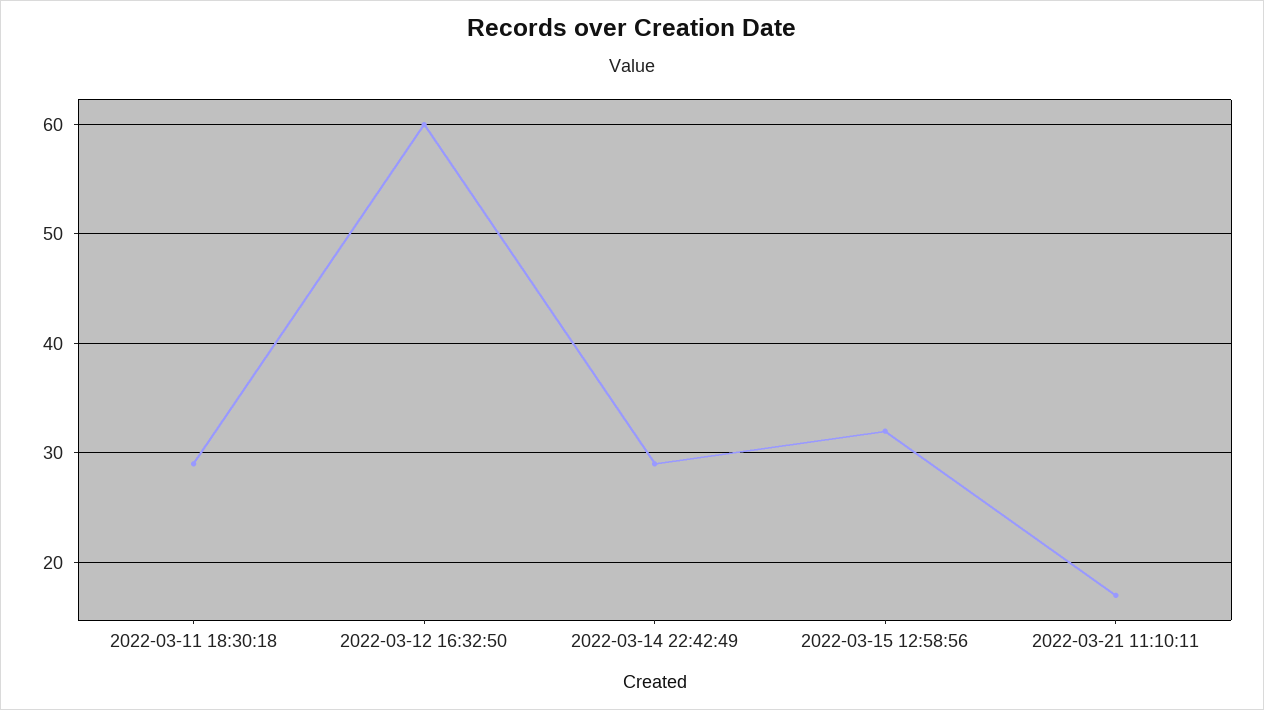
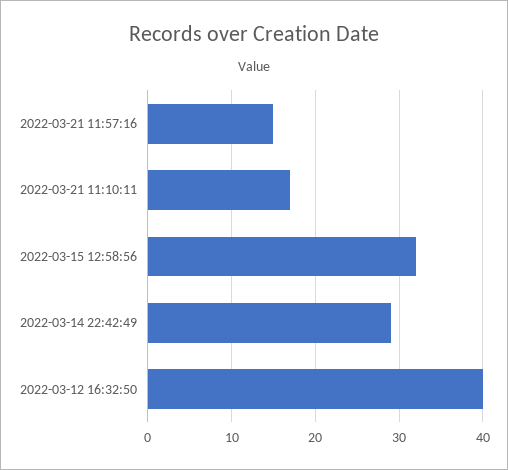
2022-03-11 18:30:18: 29 -> none
2022-03-12 16:32:50: 60 -> 40
2022-03-21 11:57:16: none -> 15

